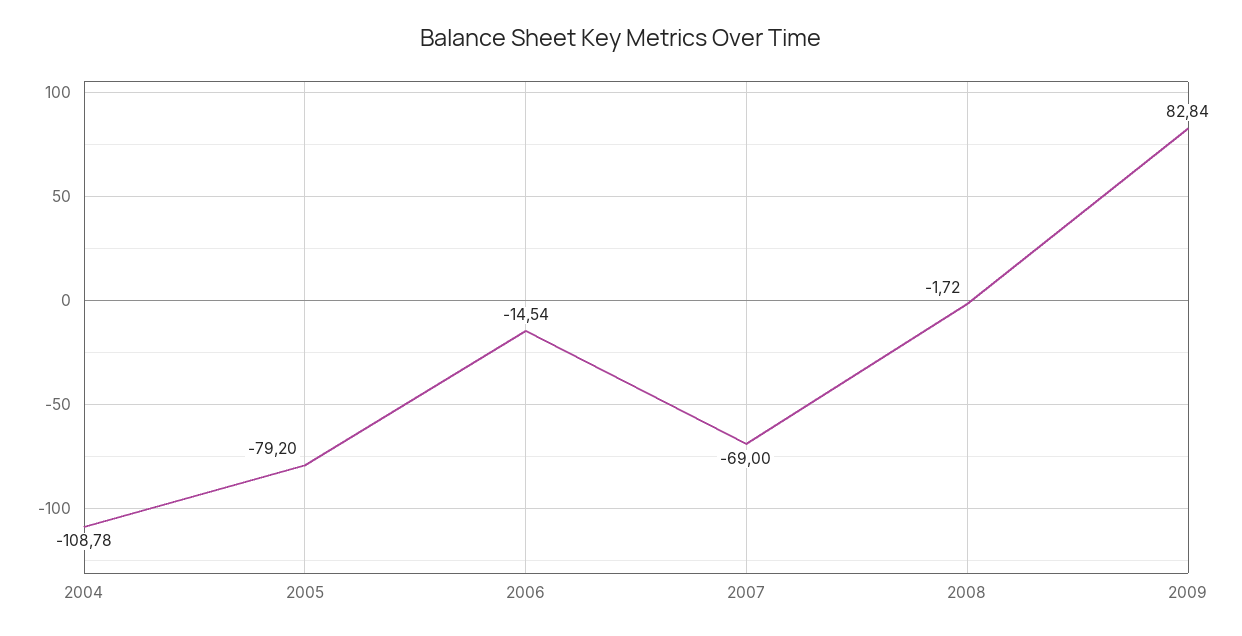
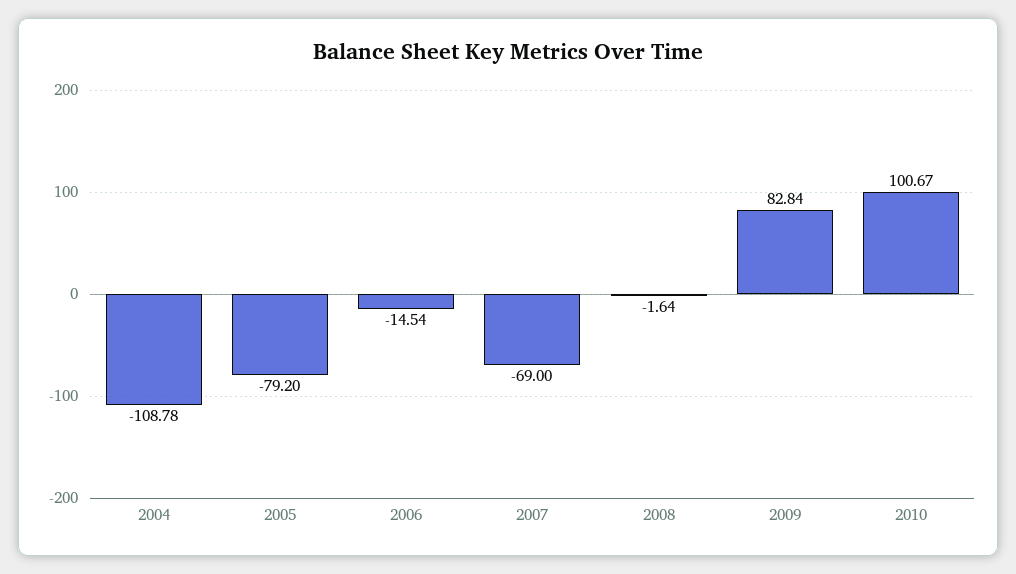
2008: -1.72 -> -1.64
2010: none -> 100.67

